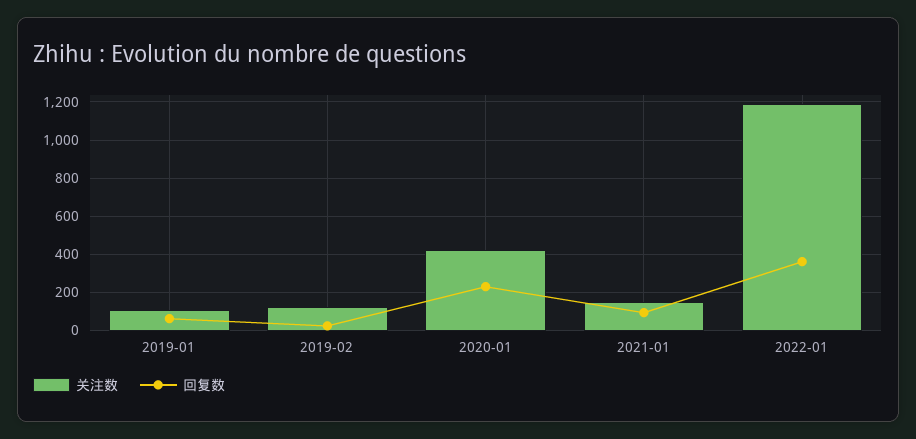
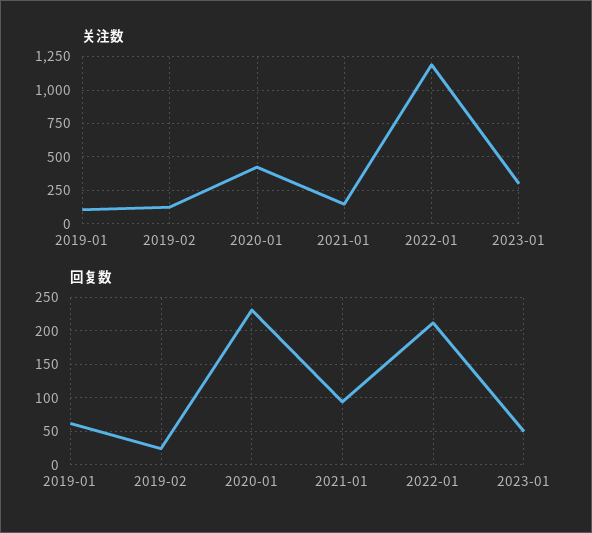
回复数, 2022-01: 350 -> 210
关注数, 2023-01: none -> 300
回复数, 2023-01: none -> 50

